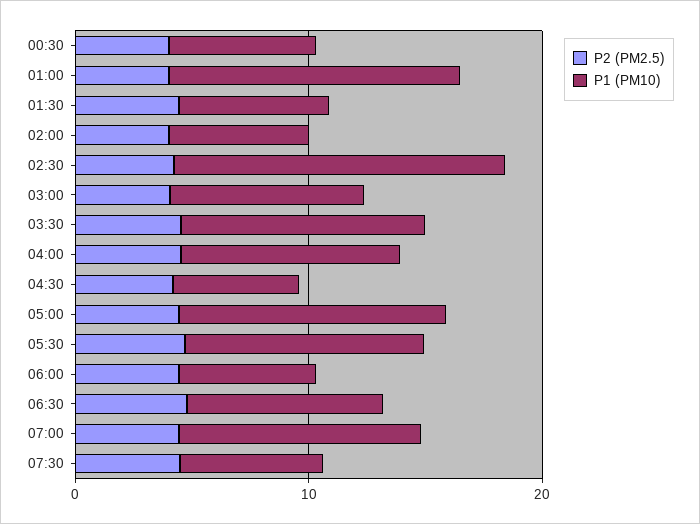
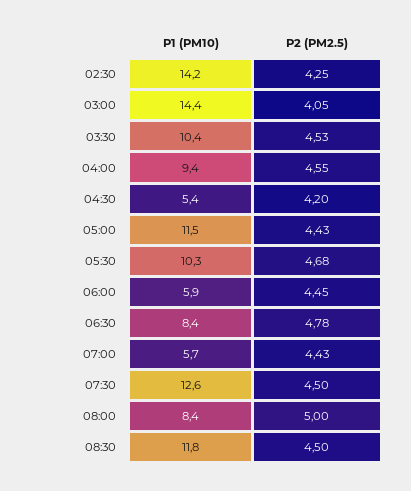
P2 (PM2.5), 00:30: 4 -> none
P1 (PM10), 00:30: 6 -> none
P2 (PM2.5), 01:00: 4 -> none
P1 (PM10), 01:00: 12 -> none
P2 (PM2.5), 01:30: 4 -> none
P1 (PM10), 01:30: 6 -> none
P2 (PM2.5), 02:00: 4 -> none
P1 (PM10), 02:00: 6 -> none
P1 (PM10), 03:00: 8 -> 14.4
P1 (PM10), 07:00: 10 -> 5.7
P1 (PM10), 07:30: 6 -> 12.6
P1 (PM10), 08:00: none -> 8.4
P2 (PM2.5), 08:00: none -> 5
P1 (PM10), 08:30: none -> 11.8
P2 (PM2.5), 08:30: none -> 4.5

